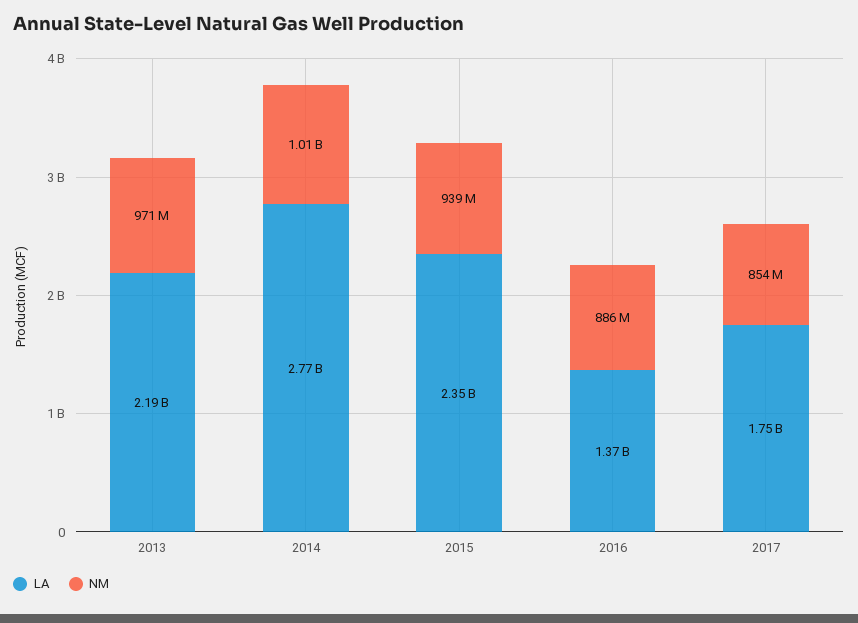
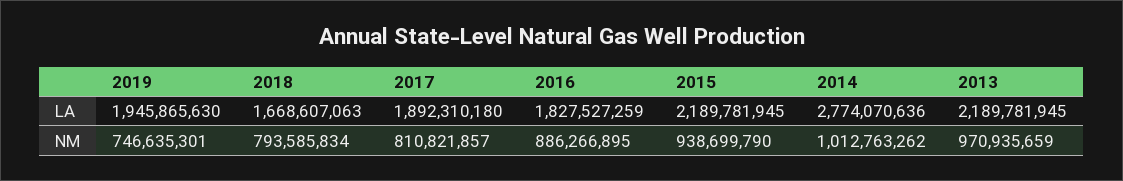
LA, 2015: 2350000000 -> 2189781945
LA, 2016: 1370000000 -> 1827527259
LA, 2017: 1750000000 -> 1892310180
NM, 2017: 854000000 -> 810821857
LA, 2019: none -> 1945865630
LA, 2018: none -> 1668607063
NM, 2019: none -> 746635301
NM, 2018: none -> 793585834

